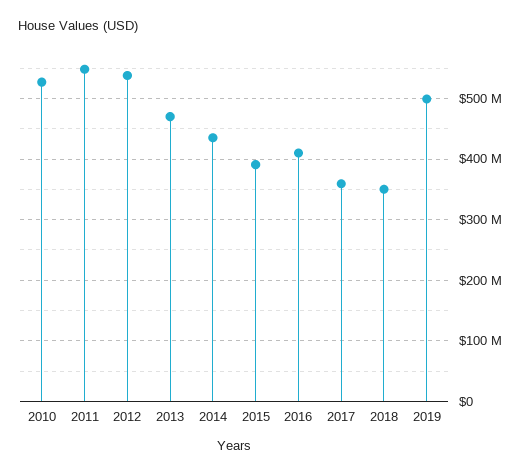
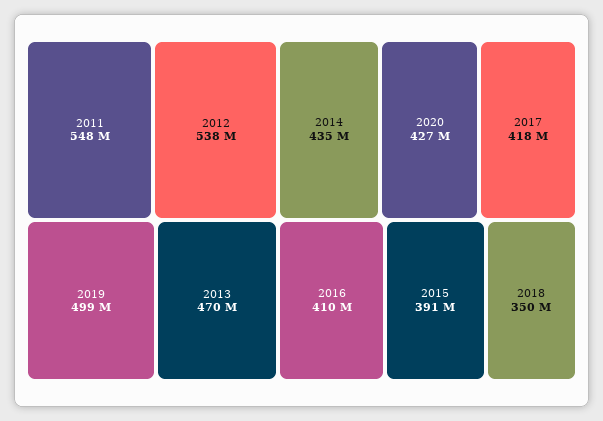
2010: 530000000 -> none
2017: 360000000 -> 418000000
2020: none -> 427000000

